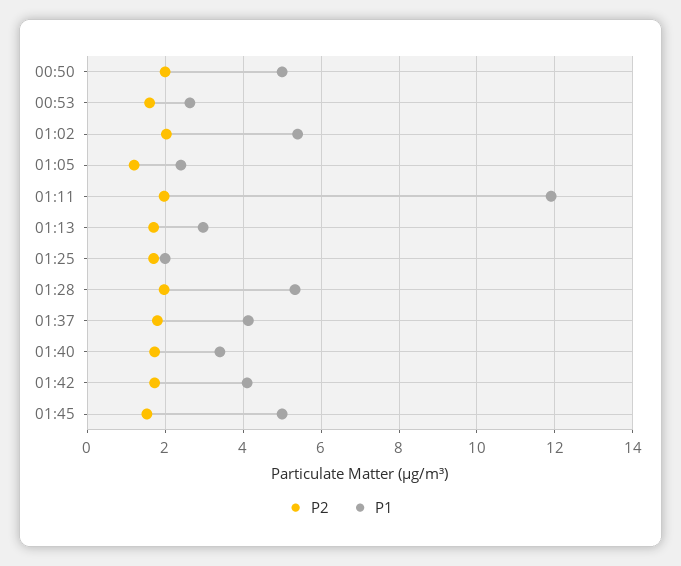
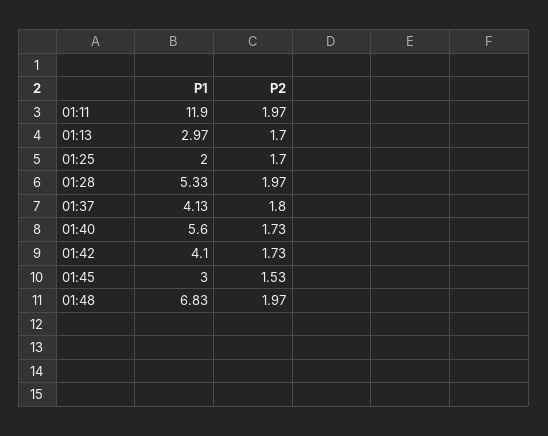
P2, 00:50: 2 -> none
P1, 00:50: 5 -> none
P2, 00:53: 1.6 -> none
P1, 00:53: 2.6 -> none
P2, 01:02: 2 -> none
P1, 01:02: 5.4 -> none
P2, 01:05: 1.2 -> none
P1, 01:05: 2.4 -> none
P1, 01:40: 3.4 -> 5.6
P1, 01:45: 5 -> 3
P1, 01:48: none -> 6.83
P2, 01:48: none -> 1.97

